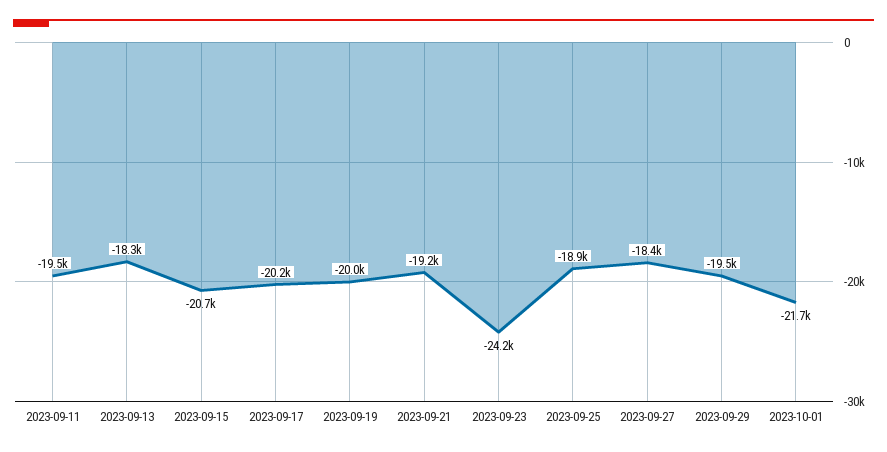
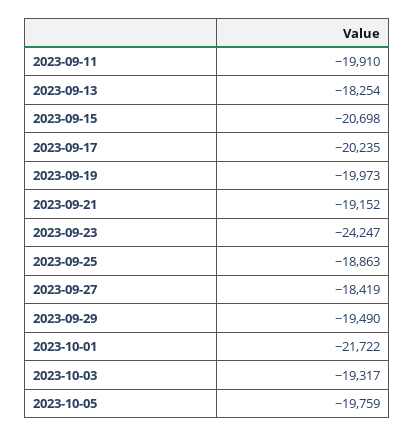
2023-09-11: -19500 -> -19910
2023-10-03: none -> -19317
2023-10-05: none -> -19759

